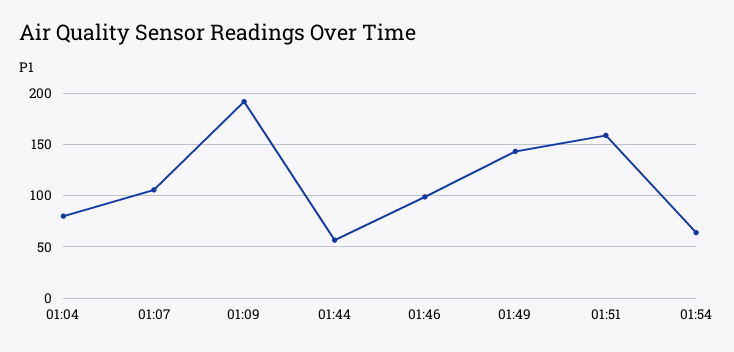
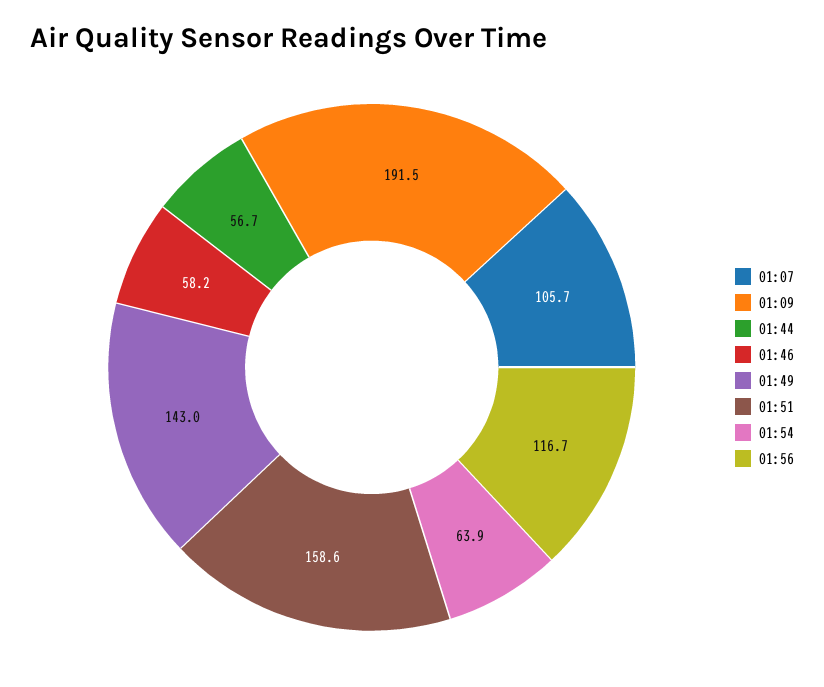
01:04: 80 -> none
01:46: 100 -> 58.2
01:56: none -> 116.7

